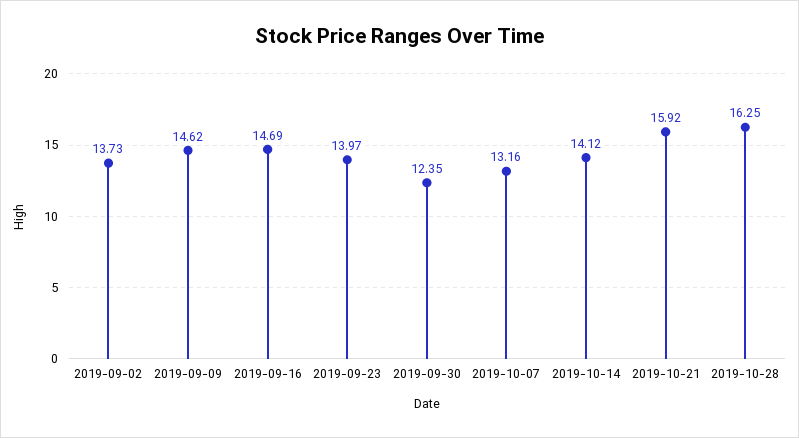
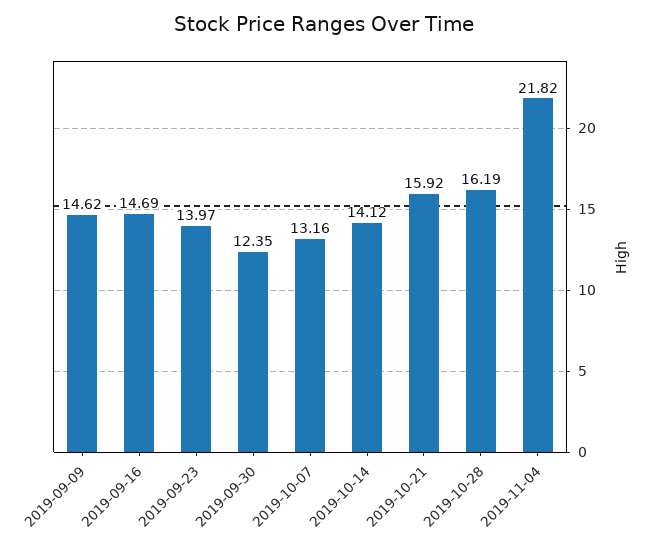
2019-09-02: 13.73 -> none
2019-10-28: 16.25 -> 16.19
2019-11-04: none -> 21.82

